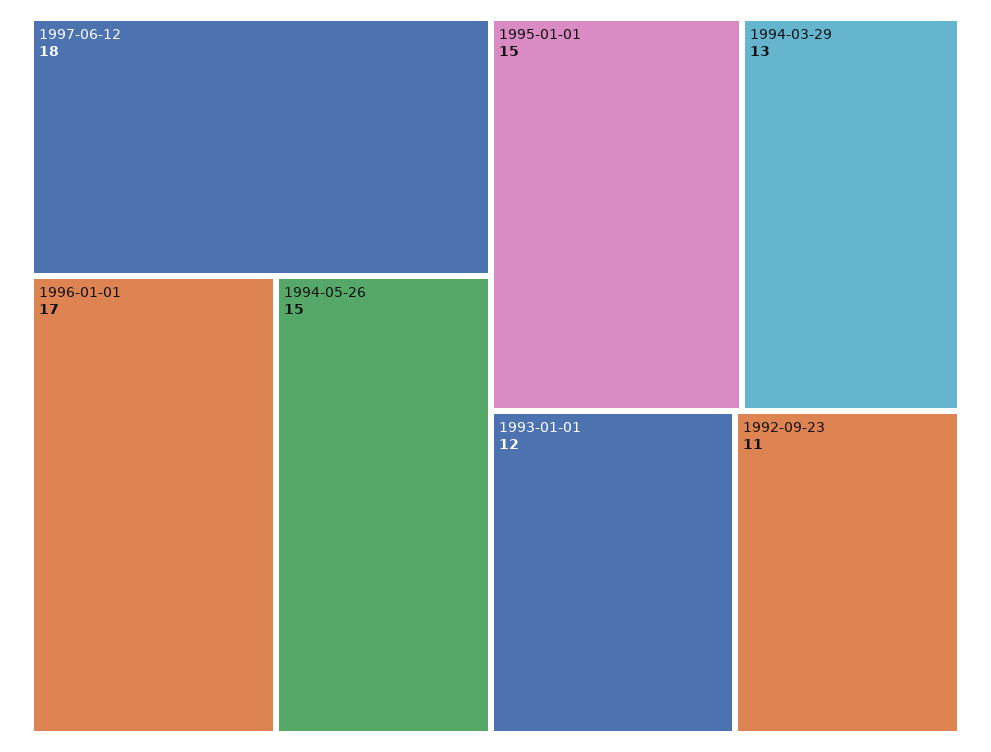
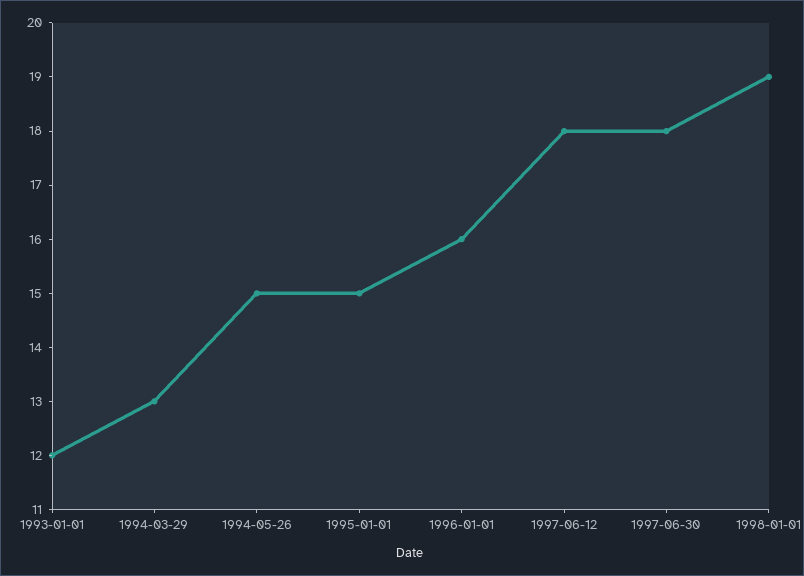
1996-01-01: 17 -> 16
1992-09-23: 11 -> none
1997-06-30: none -> 18
1998-01-01: none -> 19

